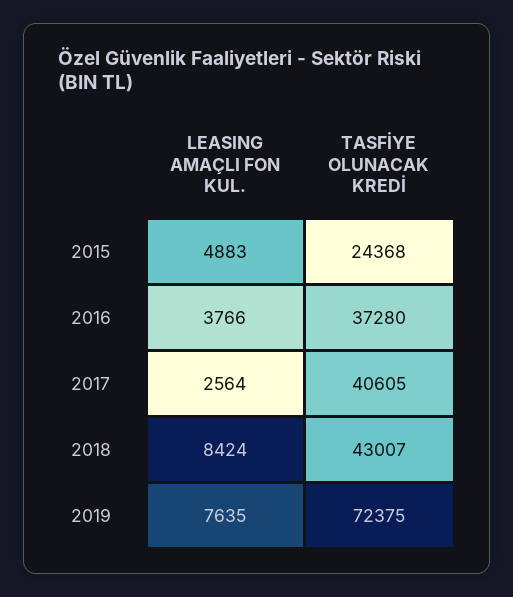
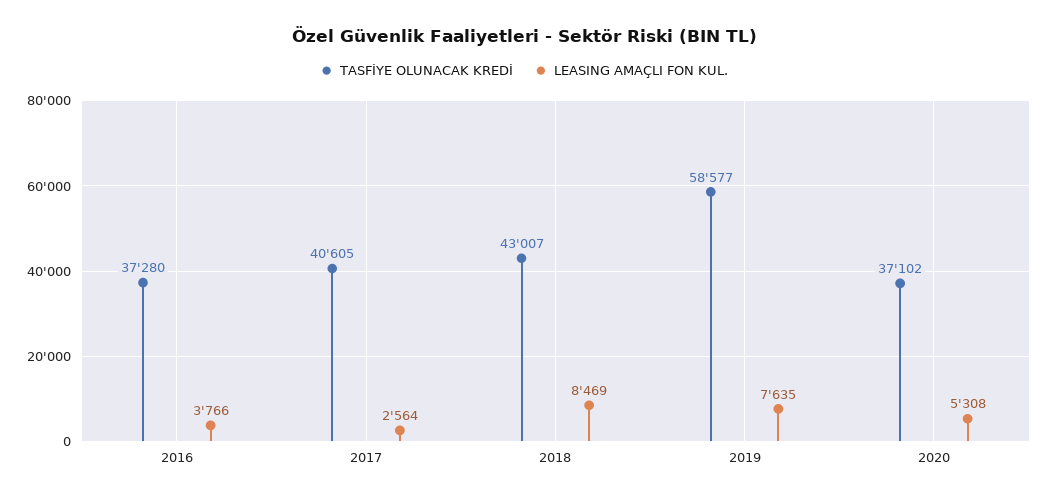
LEASING AMAÇLI FON KUL., 2015: 4883 -> none
TASFİYE OLUNACAK KREDİ, 2015: 24368 -> none
LEASING AMAÇLI FON KUL., 2018: 8424 -> 8469
TASFİYE OLUNACAK KREDİ, 2019: 72375 -> 58577
TASFİYE OLUNACAK KREDİ, 2020: none -> 37102
LEASING AMAÇLI FON KUL., 2020: none -> 5308

